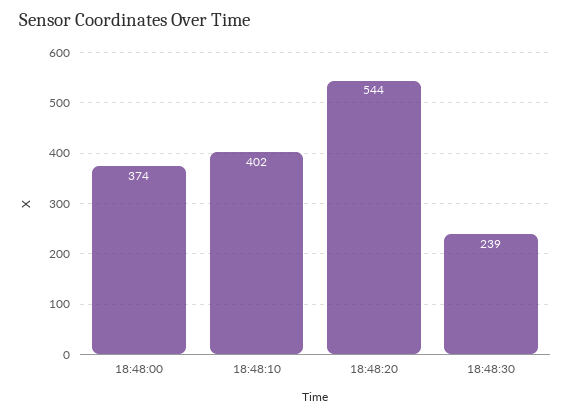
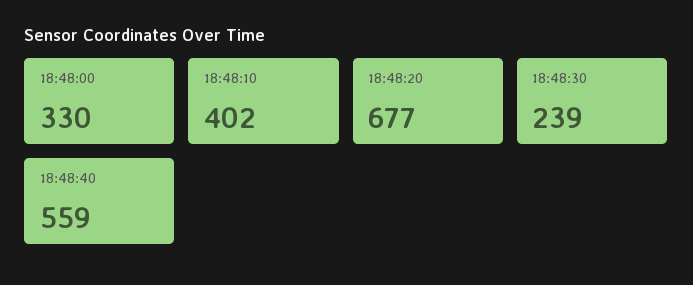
18:48:00: 374 -> 330
18:48:20: 544 -> 677
18:48:40: none -> 559

